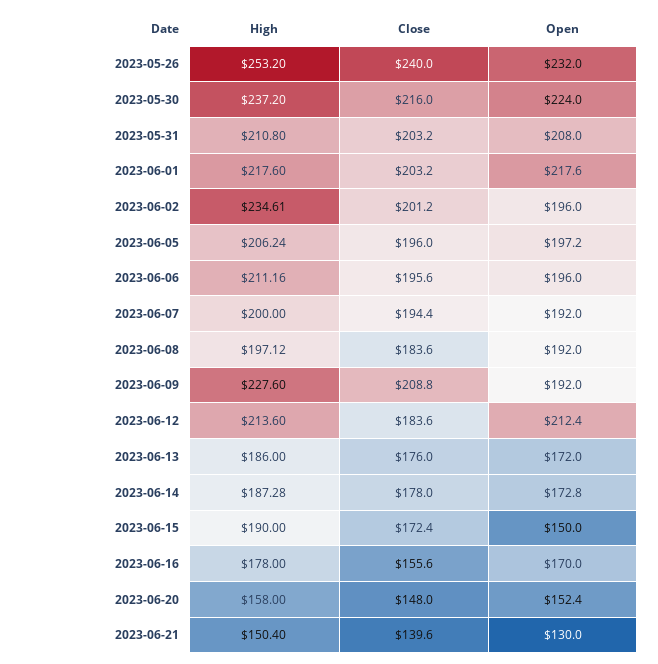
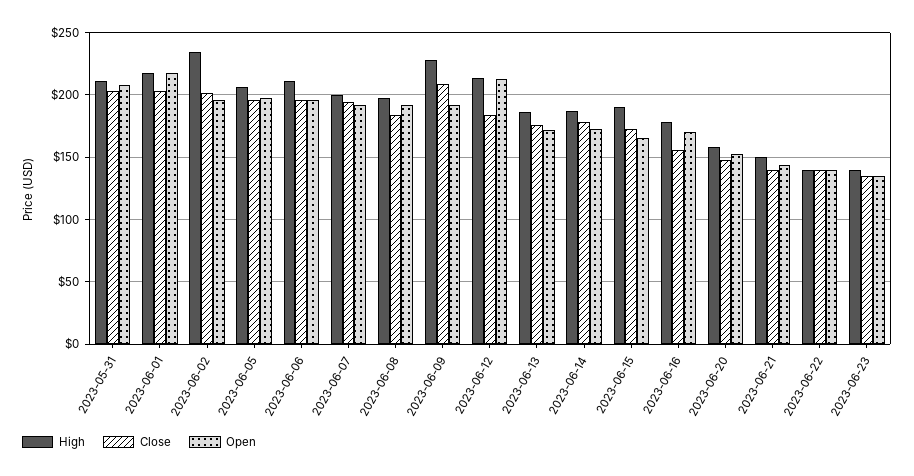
High, 2023-05-26: 253.2 -> none
Close, 2023-05-26: 240 -> none
Open, 2023-05-26: 232 -> none
High, 2023-05-30: 237.2 -> none
Close, 2023-05-30: 216 -> none
Open, 2023-05-30: 224 -> none
Open, 2023-06-15: 150 -> 165
Open, 2023-06-21: 130 -> 145
High, 2023-06-22: none -> 140
Close, 2023-06-22: none -> 140
Open, 2023-06-22: none -> 140
High, 2023-06-23: none -> 140
Close, 2023-06-23: none -> 135
Open, 2023-06-23: none -> 135

